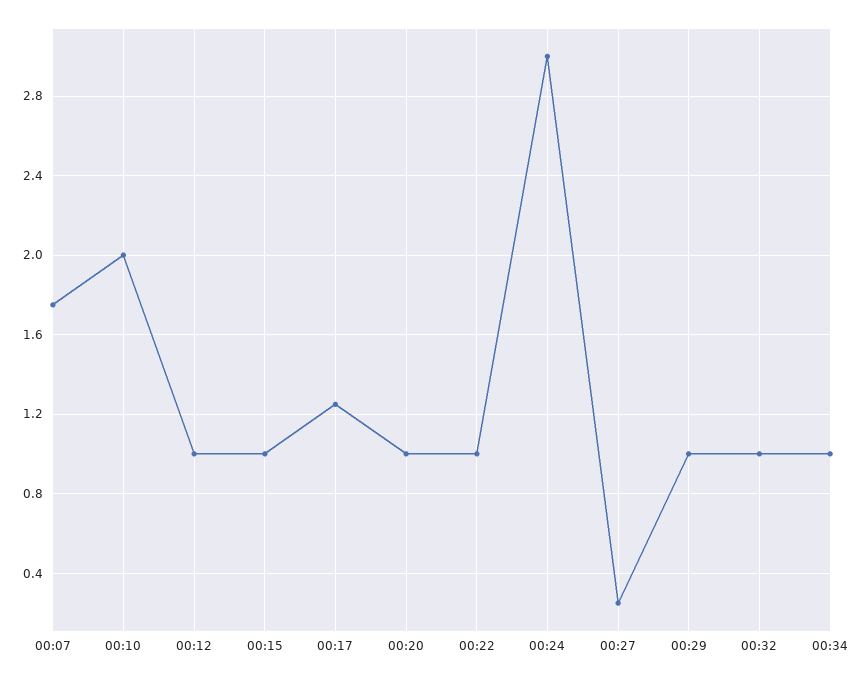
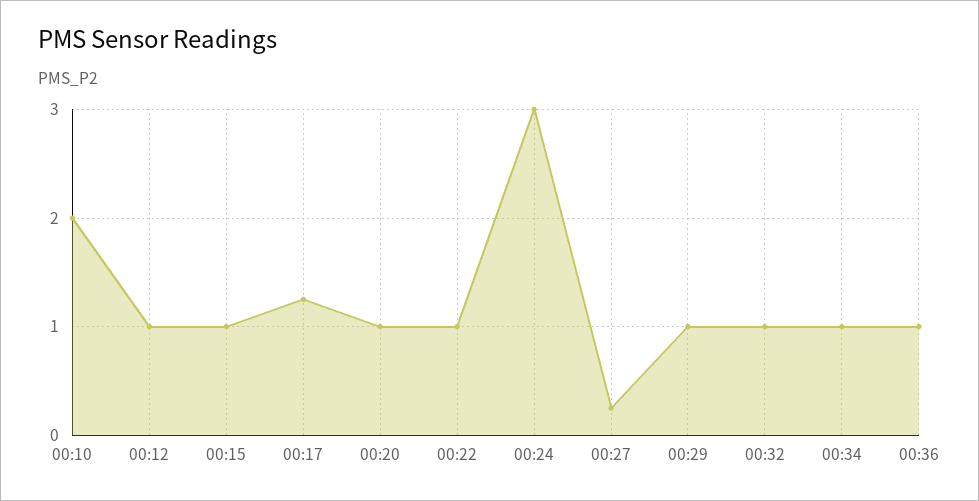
00:07: 1.75 -> none
00:36: none -> 1

